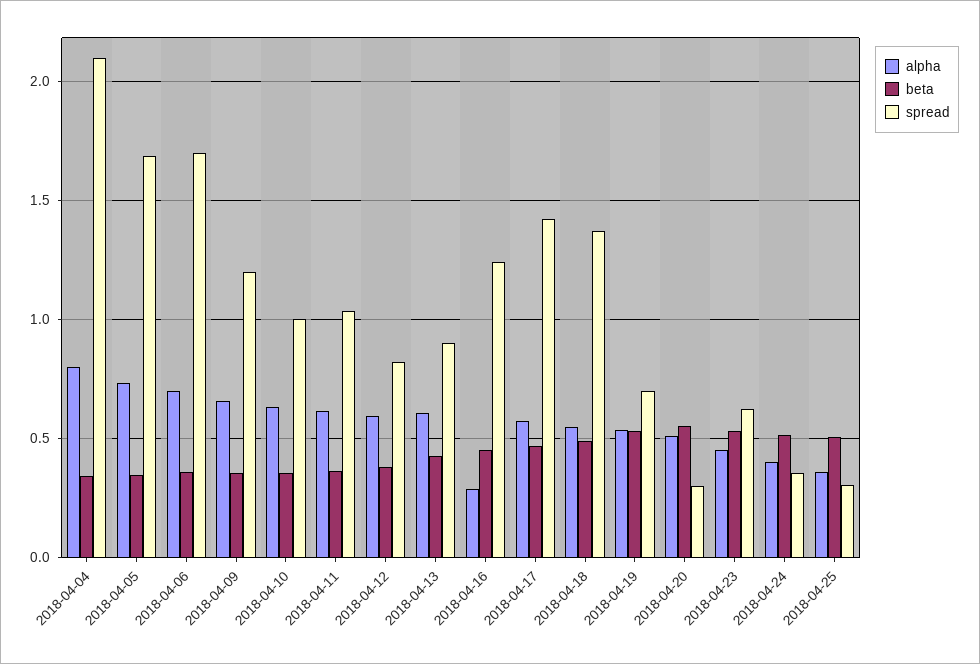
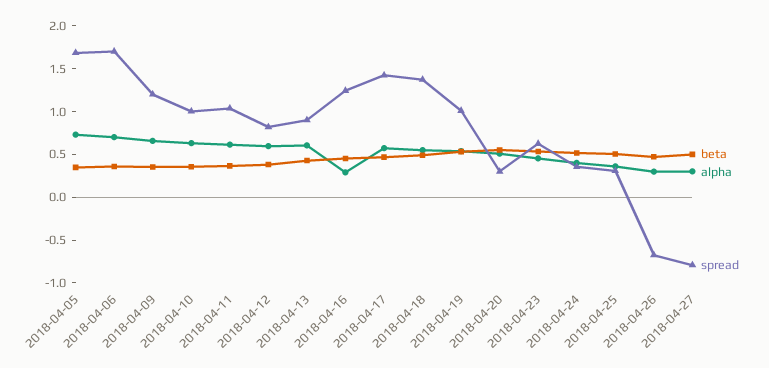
alpha, 2018-04-04: 0.8 -> none
beta, 2018-04-04: 0.35 -> none
spread, 2018-04-04: 2.1 -> none
spread, 2018-04-19: 0.7 -> 1
beta, 2018-04-26: none -> 0.5
alpha, 2018-04-26: none -> 0.3
spread, 2018-04-26: none -> -0.7
beta, 2018-04-27: none -> 0.5
alpha, 2018-04-27: none -> 0.3
spread, 2018-04-27: none -> -0.8

